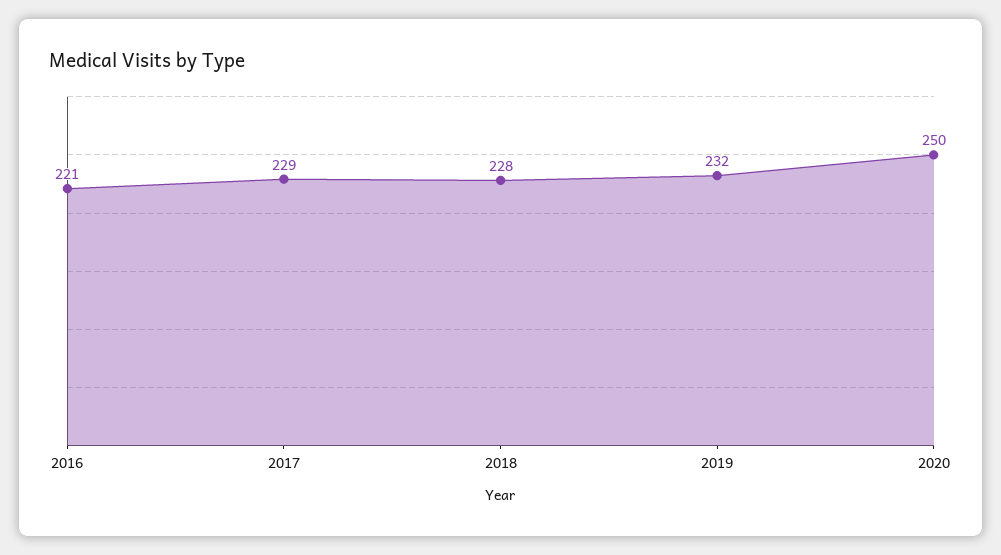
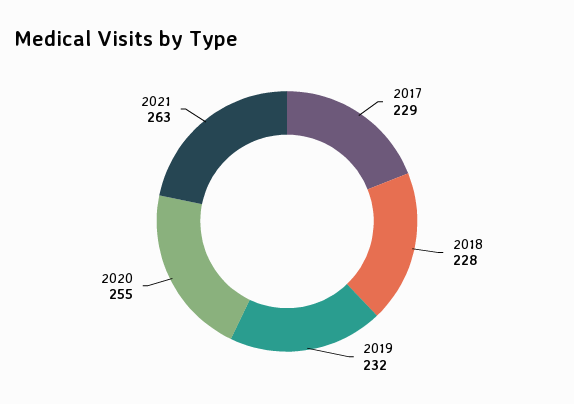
2016: 221 -> none
2020: 250 -> 255
2021: none -> 263

